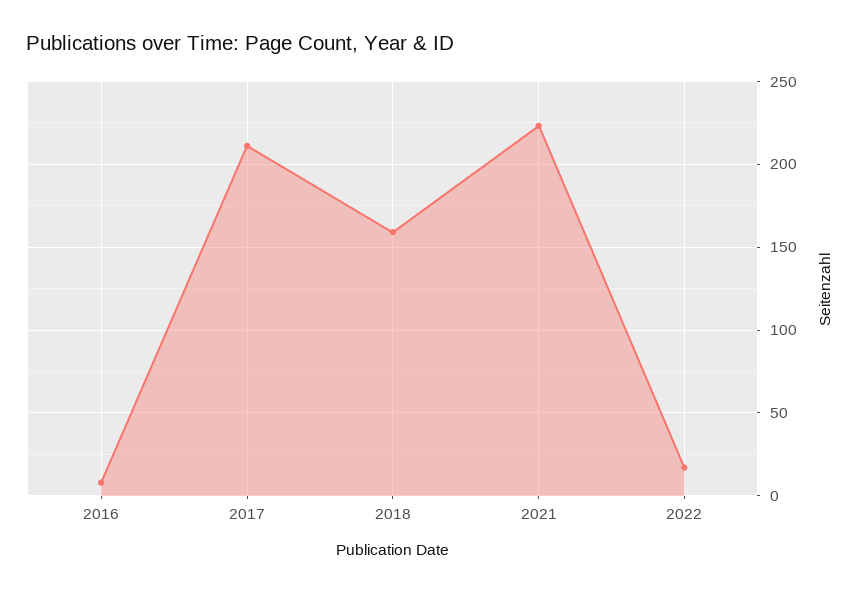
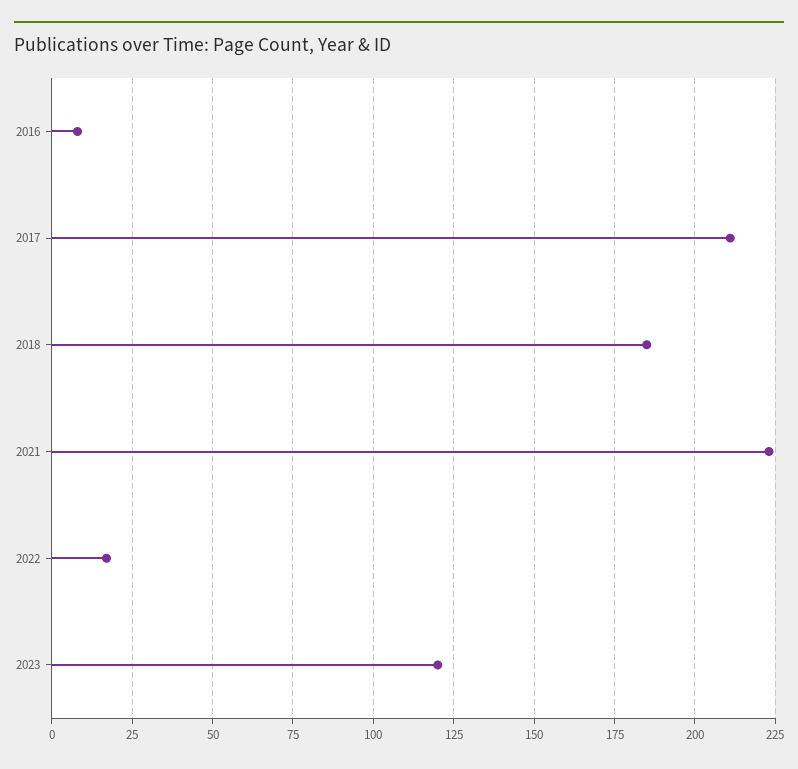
2018: 160 -> 185
2023: none -> 120

